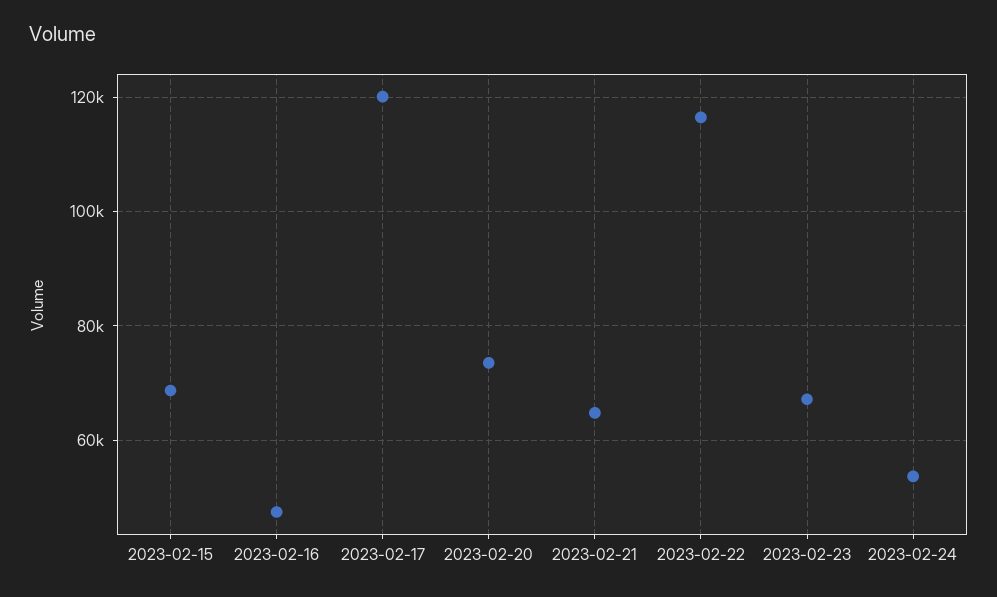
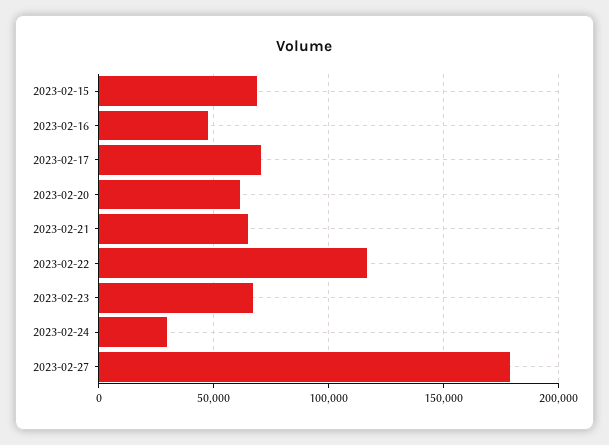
2023-02-17: 120000 -> 70000
2023-02-20: 74000 -> 60000
2023-02-24: 54000 -> 30000
2023-02-27: none -> 180000

